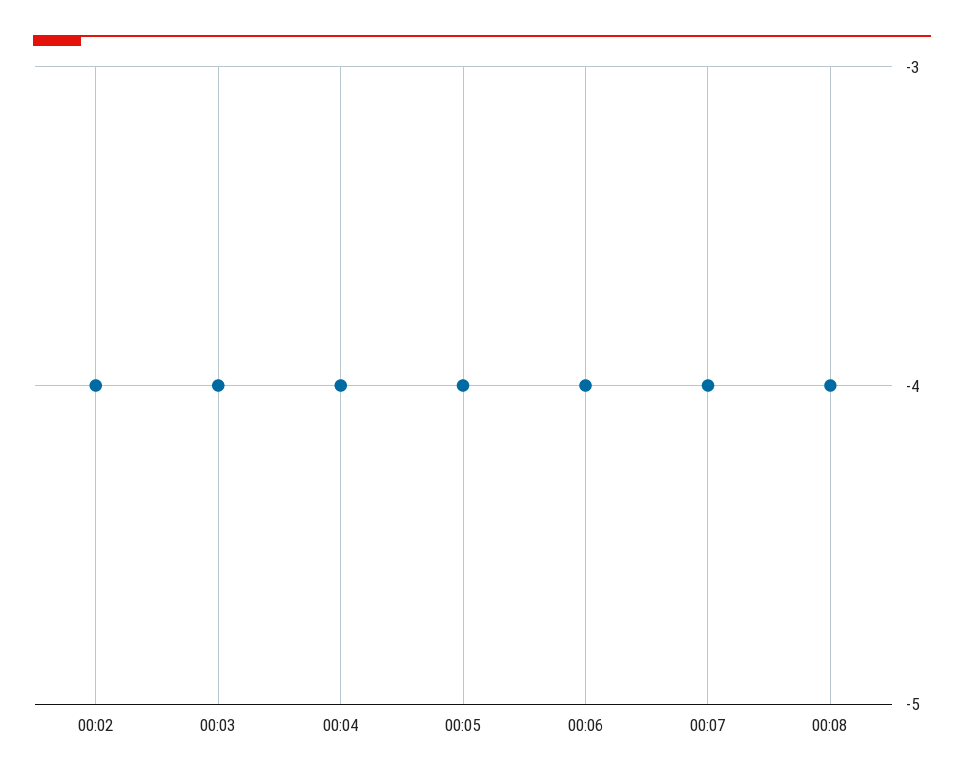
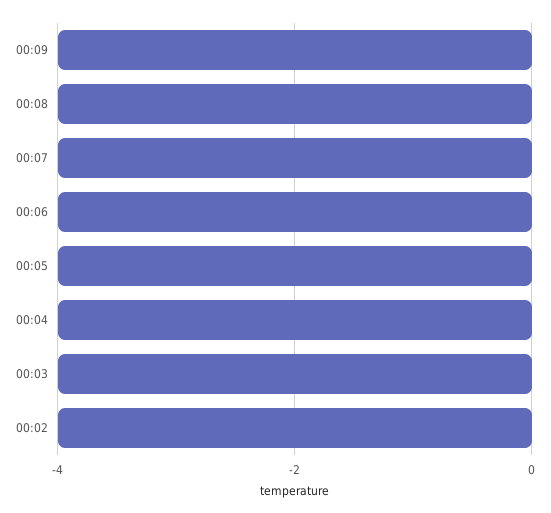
00:09: none -> -4

